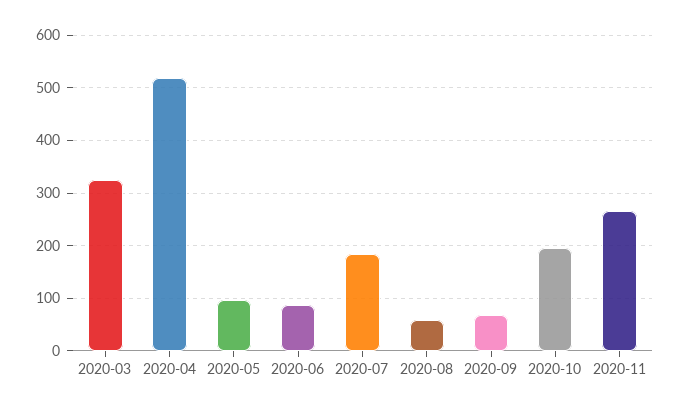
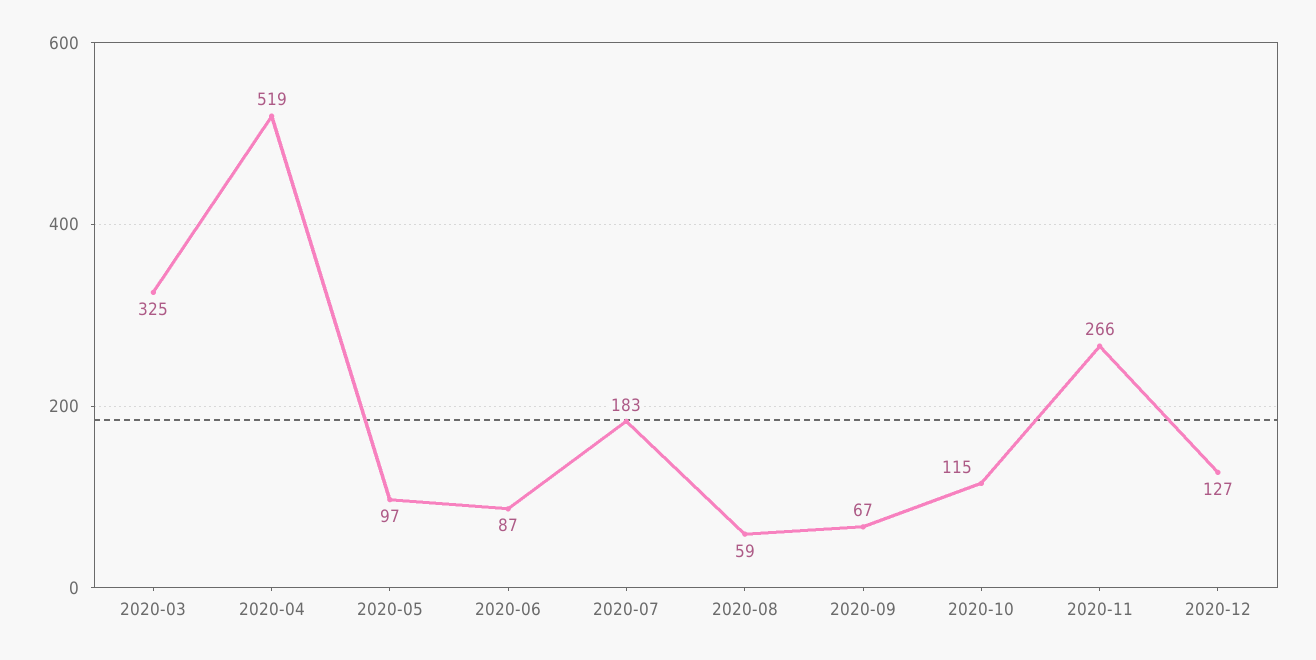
2020-10: 200 -> 115
2020-12: none -> 127

